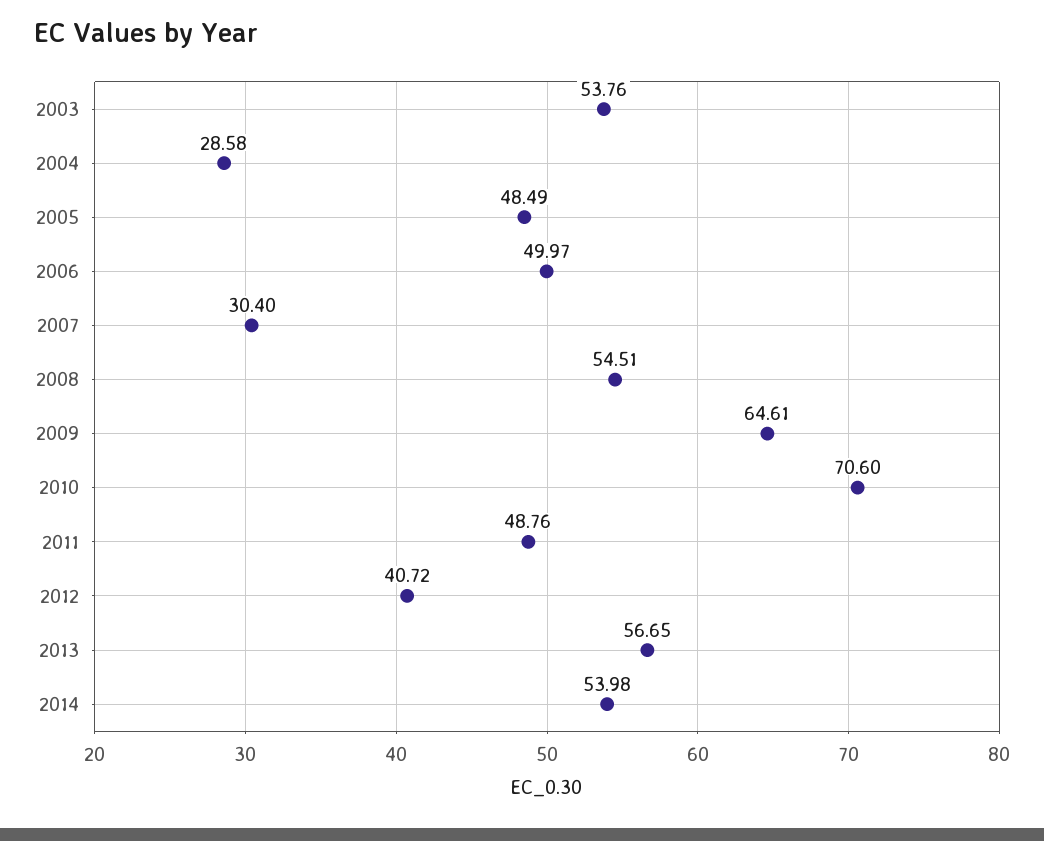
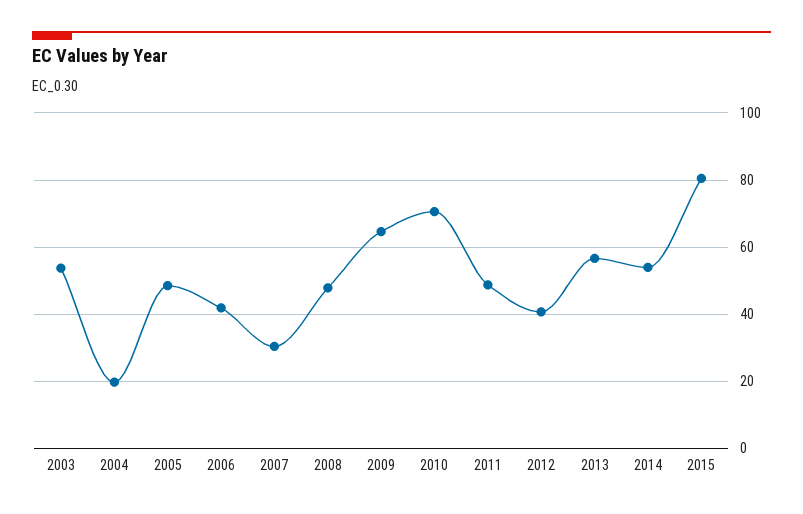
2004: 28.58 -> 20
2006: 49.97 -> 42
2008: 54.51 -> 48
2015: none -> 80

